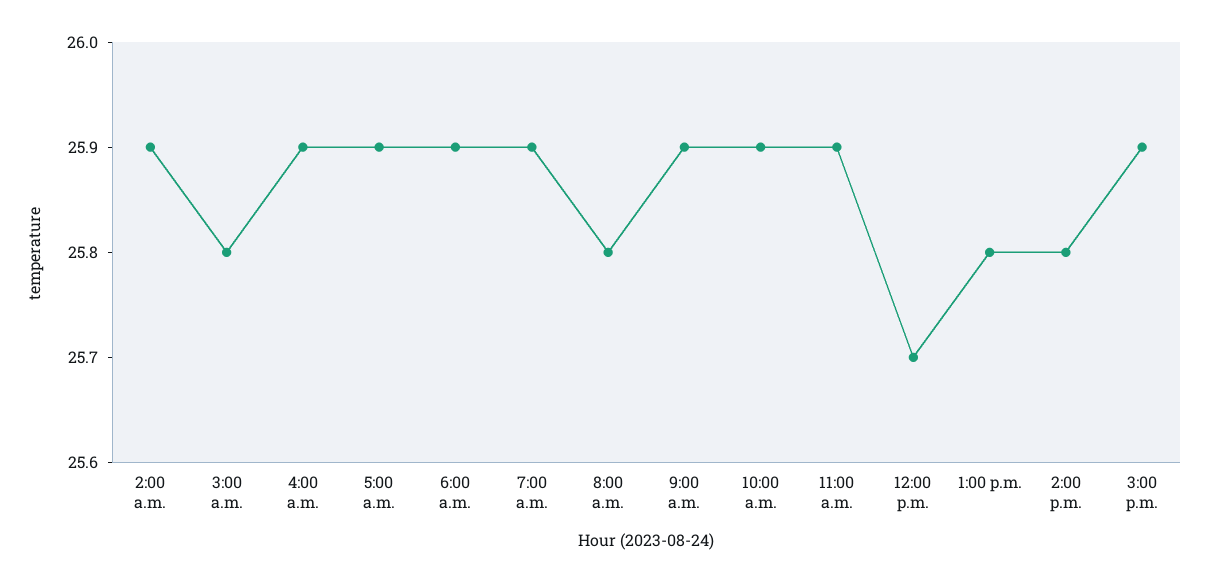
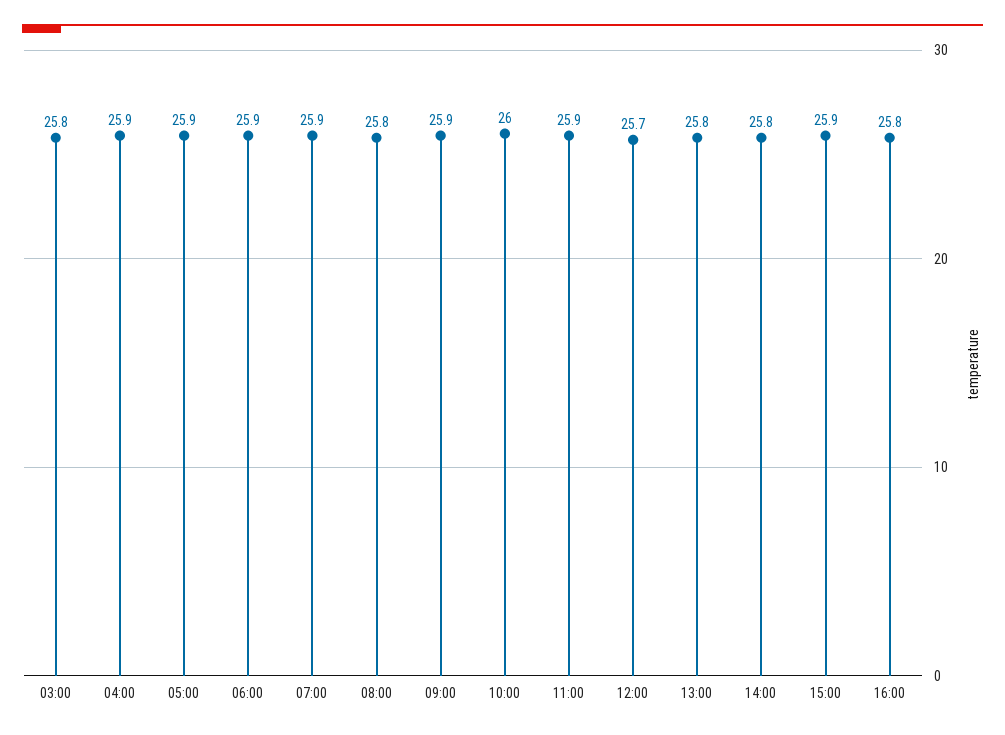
2:00 a.m.: 25.9 -> none
10:00 a.m.: 25.9 -> 26
16:00: none -> 25.8

